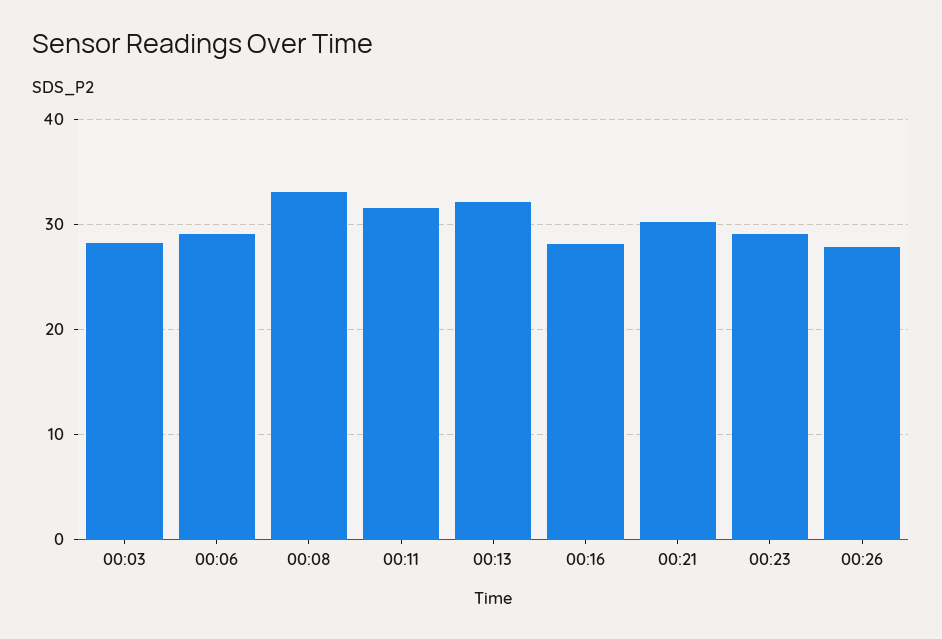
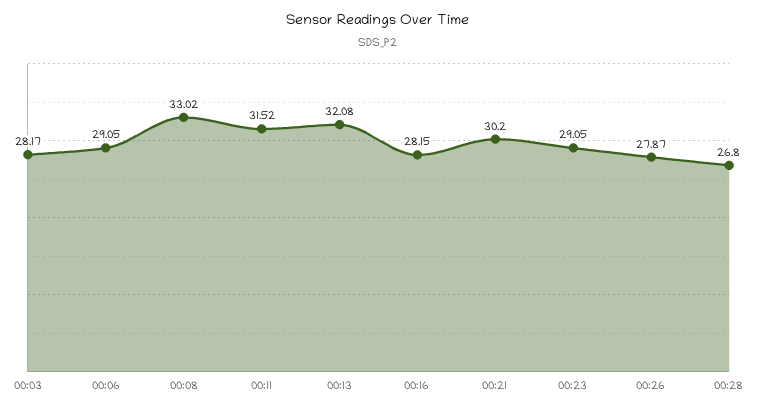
00:28: none -> 26.8

